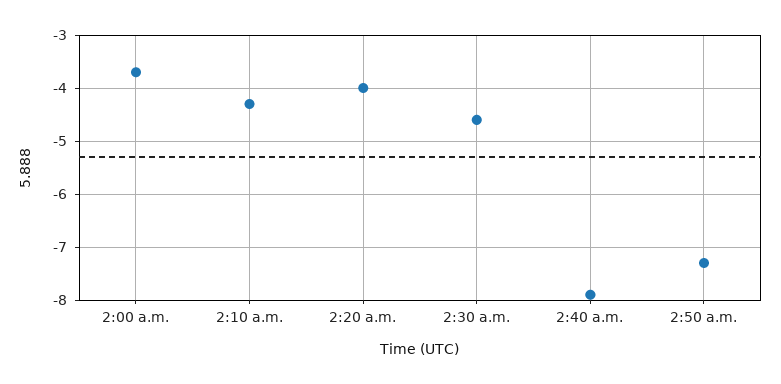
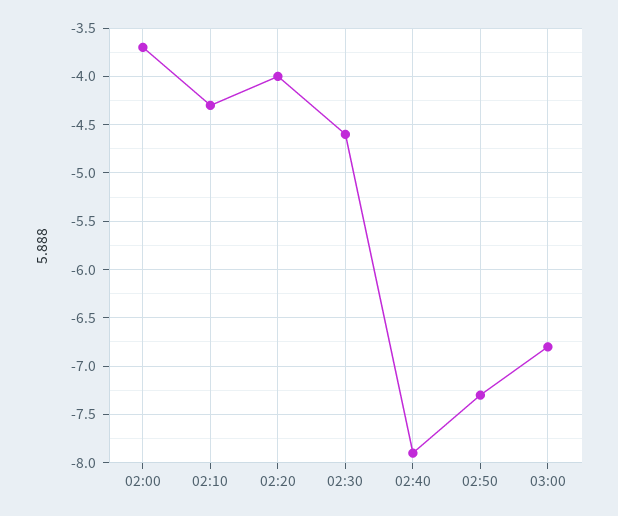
03:00: none -> -6.8

